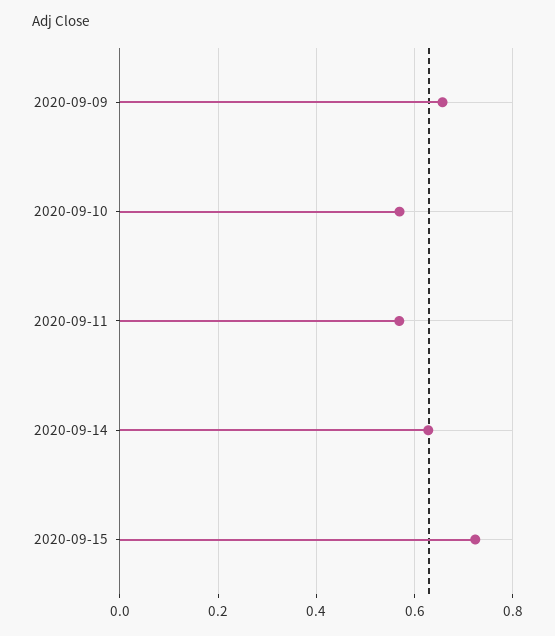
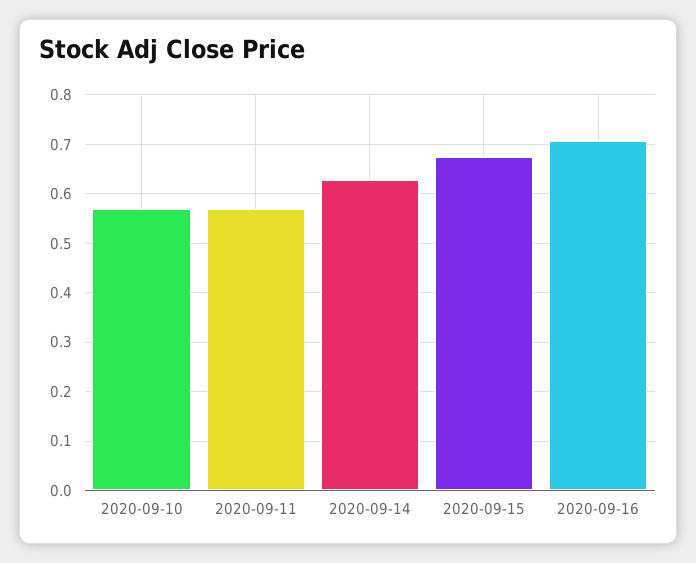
2020-09-09: 0.66 -> none
2020-09-15: 0.72 -> 0.68
2020-09-16: none -> 0.7

